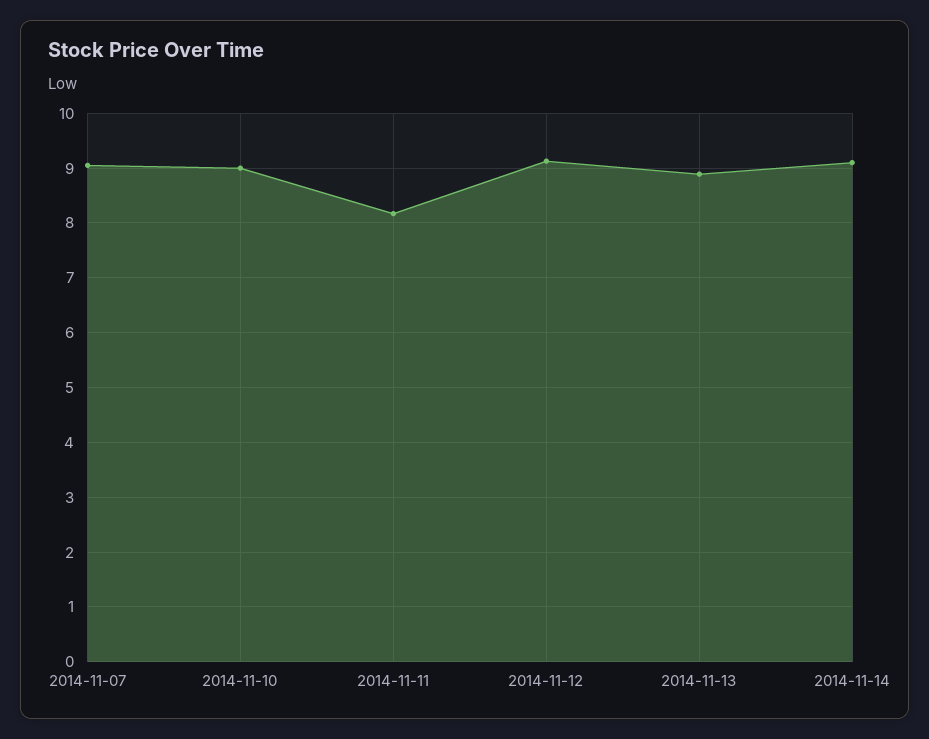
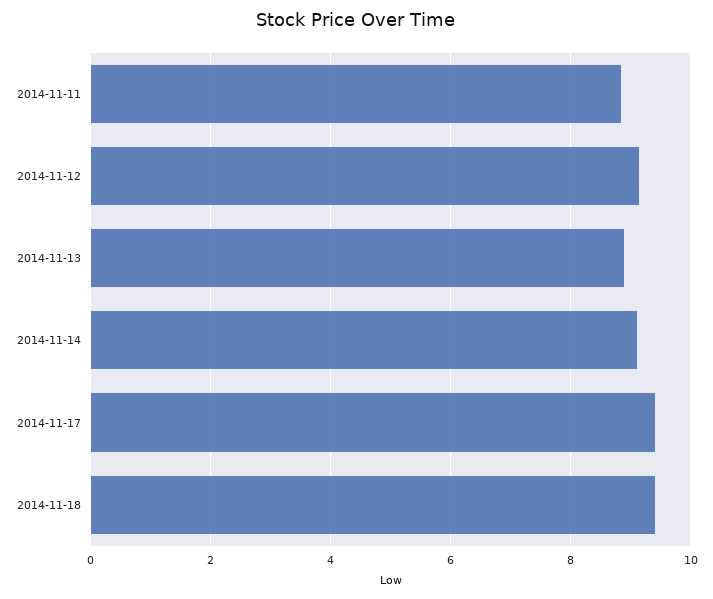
2014-11-07: 9 -> none
2014-11-10: 9 -> none
2014-11-11: 8.2 -> 8.8
2014-11-17: none -> 9.4
2014-11-18: none -> 9.4

